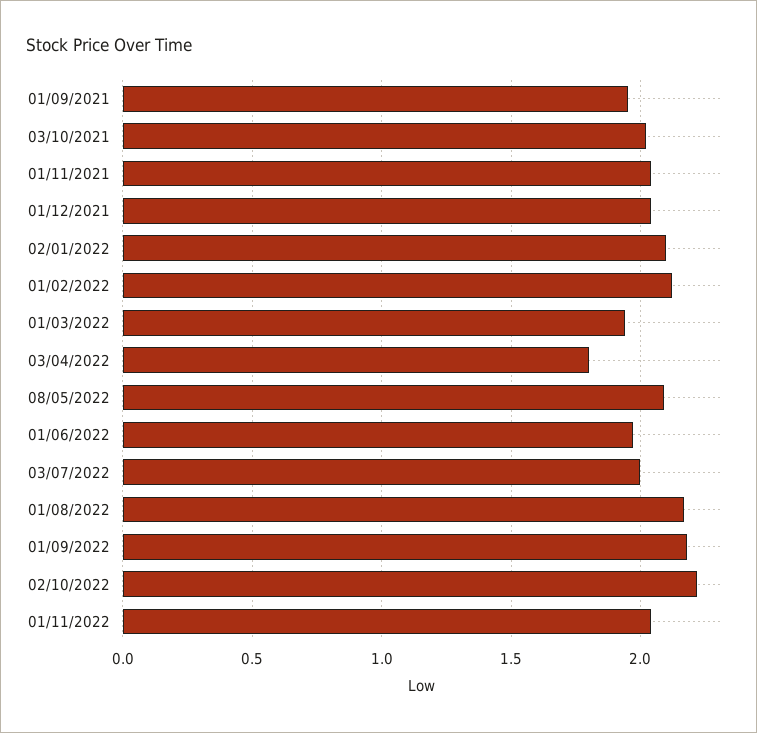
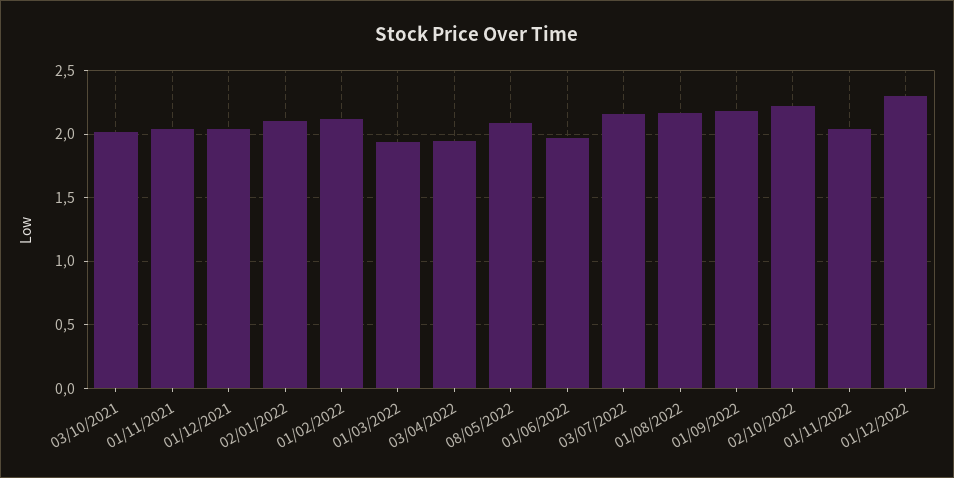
01/09/2021: 1.95 -> none
03/04/2022: 1.8 -> 1.95
03/07/2022: 2 -> 2.15
01/12/2022: none -> 2.3

